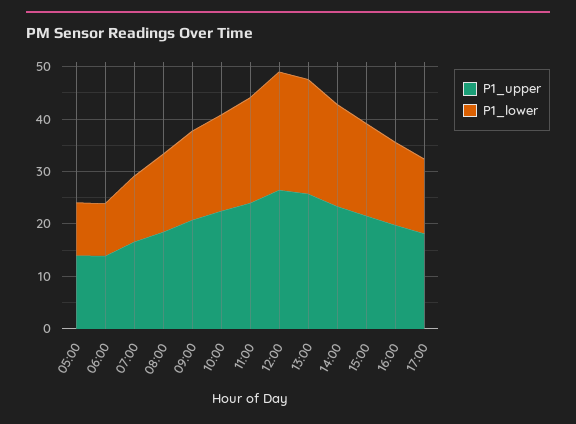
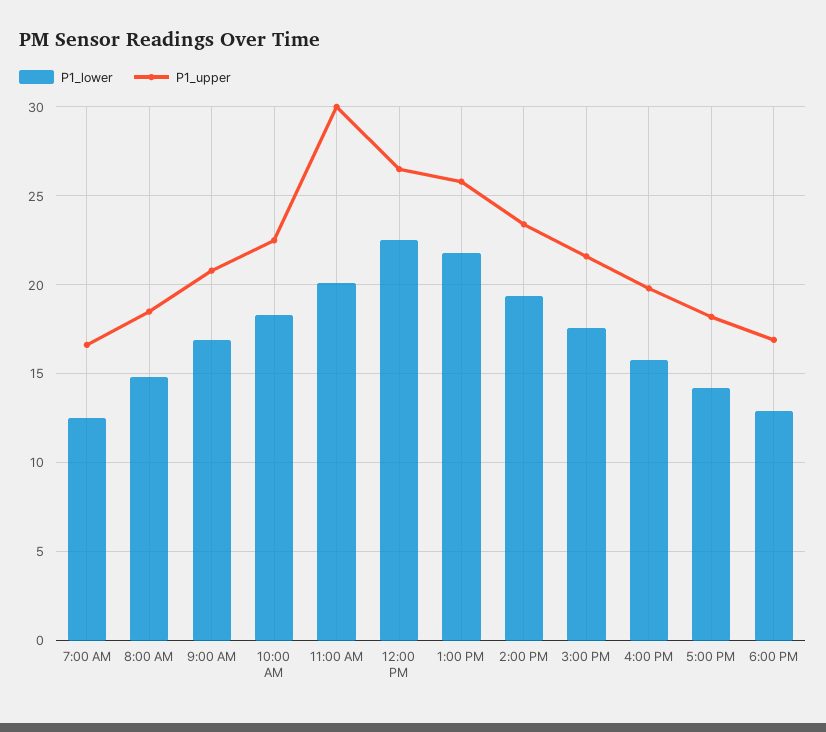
P1_upper, 05:00: 14 -> none
P1_lower, 05:00: 10 -> none
P1_upper, 06:00: 14 -> none
P1_lower, 06:00: 10 -> none
P1_upper, 11:00: 24 -> 30
P1_lower, 6:00 PM: none -> 13
P1_upper, 6:00 PM: none -> 17

